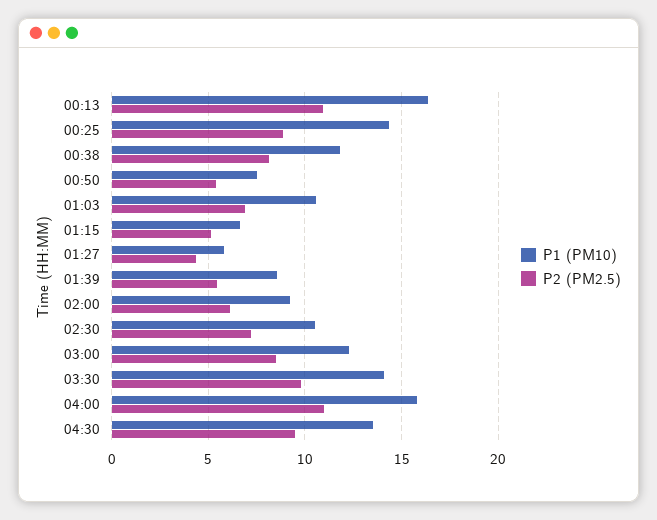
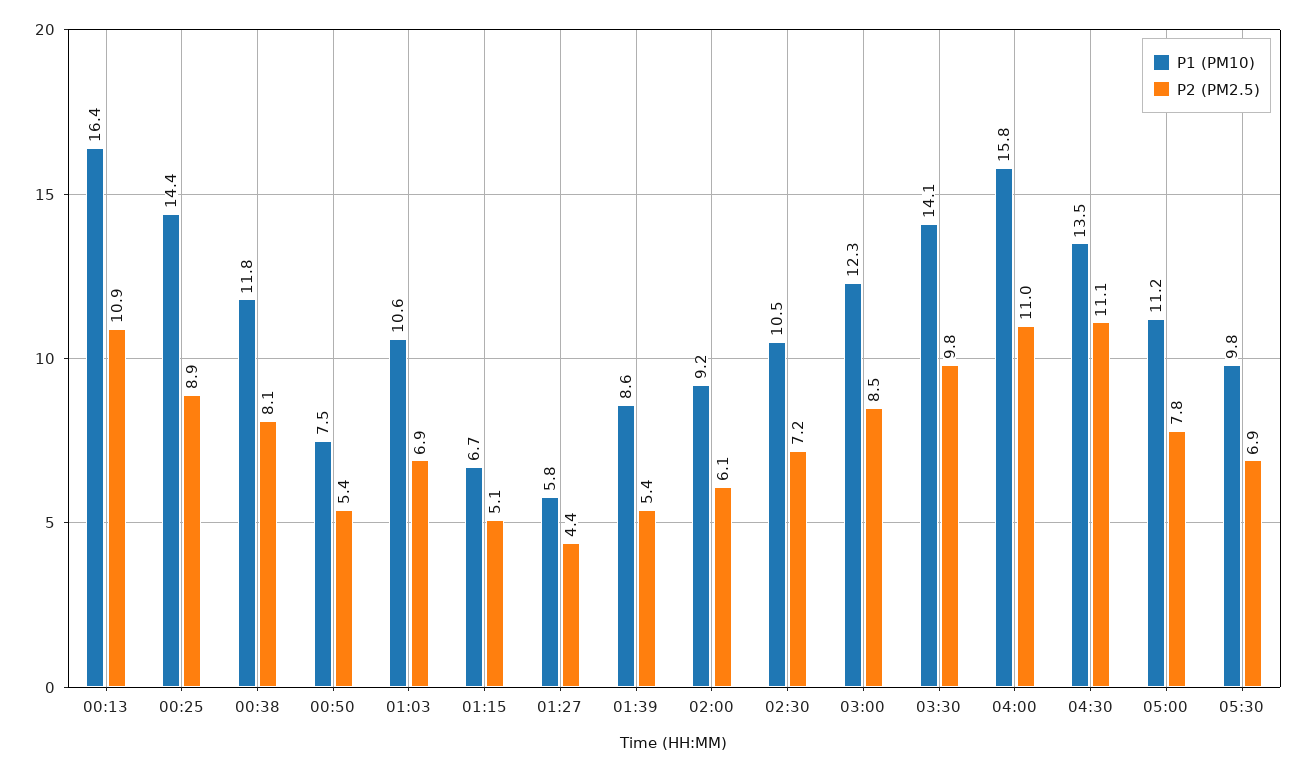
P2 (PM2.5), 04:30: 9.5 -> 11.1
P1 (PM10), 05:00: none -> 11.2
P2 (PM2.5), 05:00: none -> 7.8
P1 (PM10), 05:30: none -> 9.8
P2 (PM2.5), 05:30: none -> 6.9

